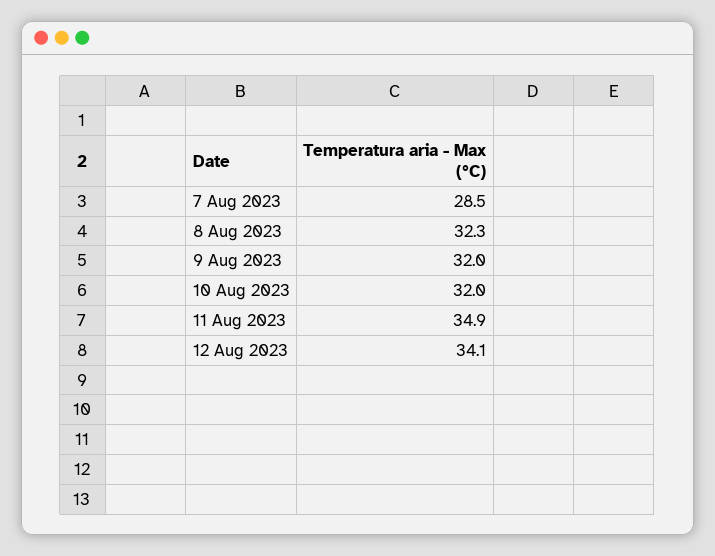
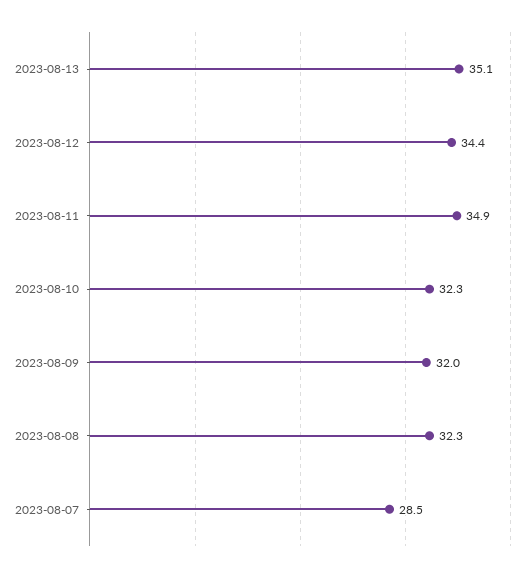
10 Aug 2023: 32 -> 32.3
12 Aug 2023: 34.1 -> 34.4
2023-08-13: none -> 35.1

